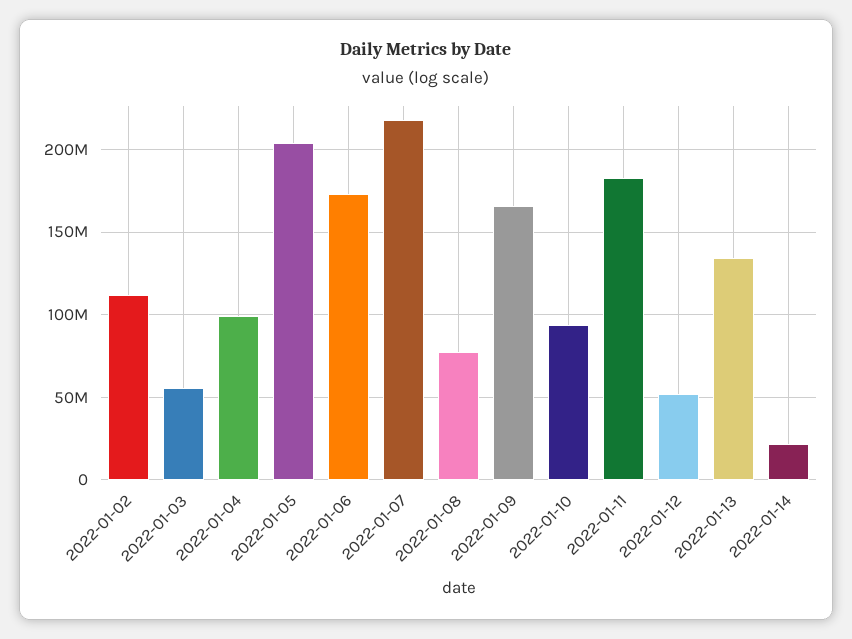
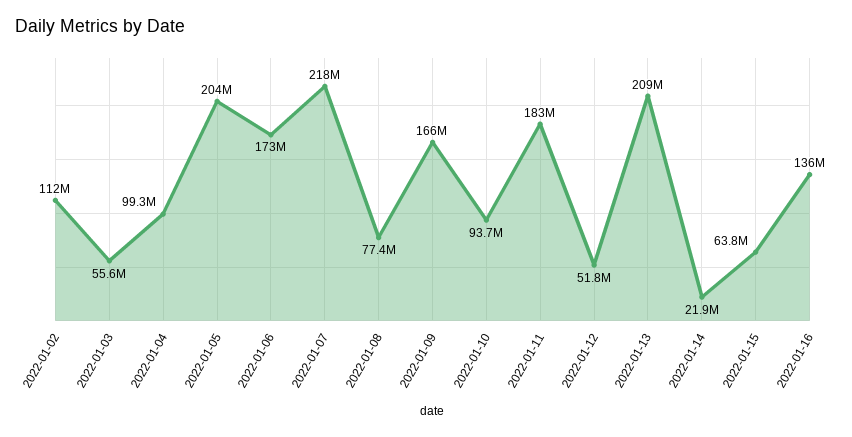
2022-01-13: 135000000 -> 209000000
2022-01-15: none -> 63800000
2022-01-16: none -> 136000000

